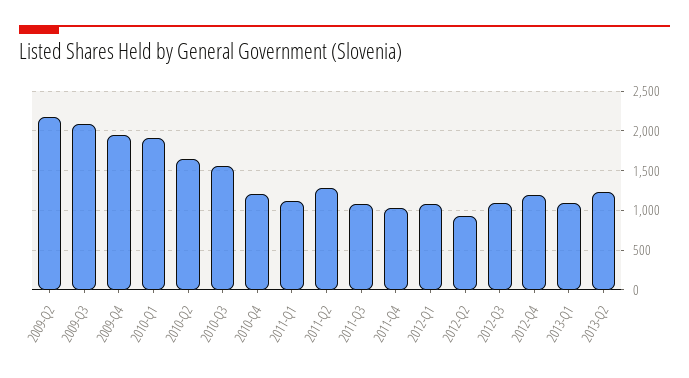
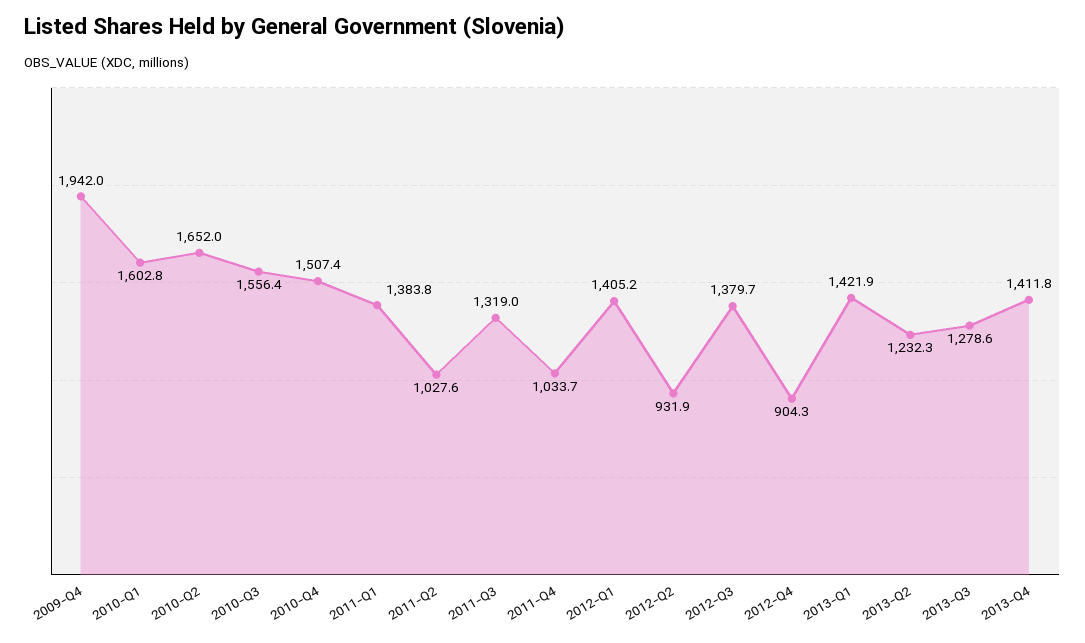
2009-Q2: 2200 -> none
2009-Q3: 2100 -> none
2010-Q1: 1900 -> 1602.8
2010-Q4: 1200 -> 1507.4
2011-Q1: 1100 -> 1383.8
2011-Q2: 1300 -> 1027.6
2011-Q3: 1100 -> 1319
2012-Q1: 1100 -> 1405.2
2012-Q3: 1100 -> 1379.7
2012-Q4: 1200 -> 904.3
2013-Q1: 1100 -> 1421.9
2013-Q3: none -> 1278.6
2013-Q4: none -> 1411.8

